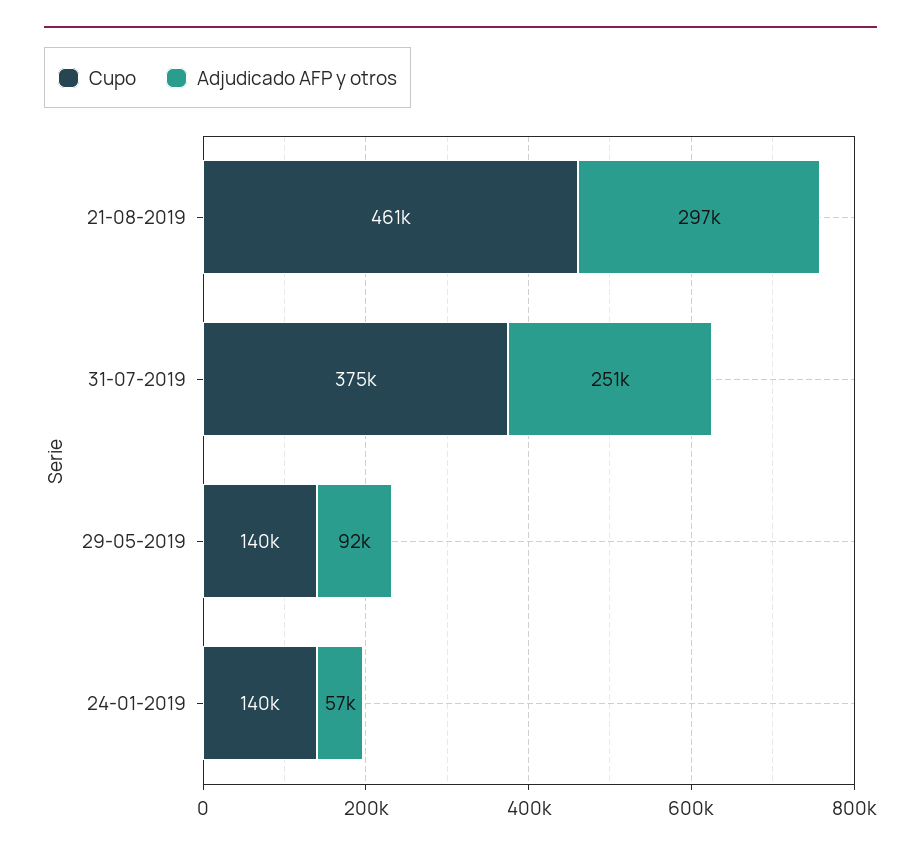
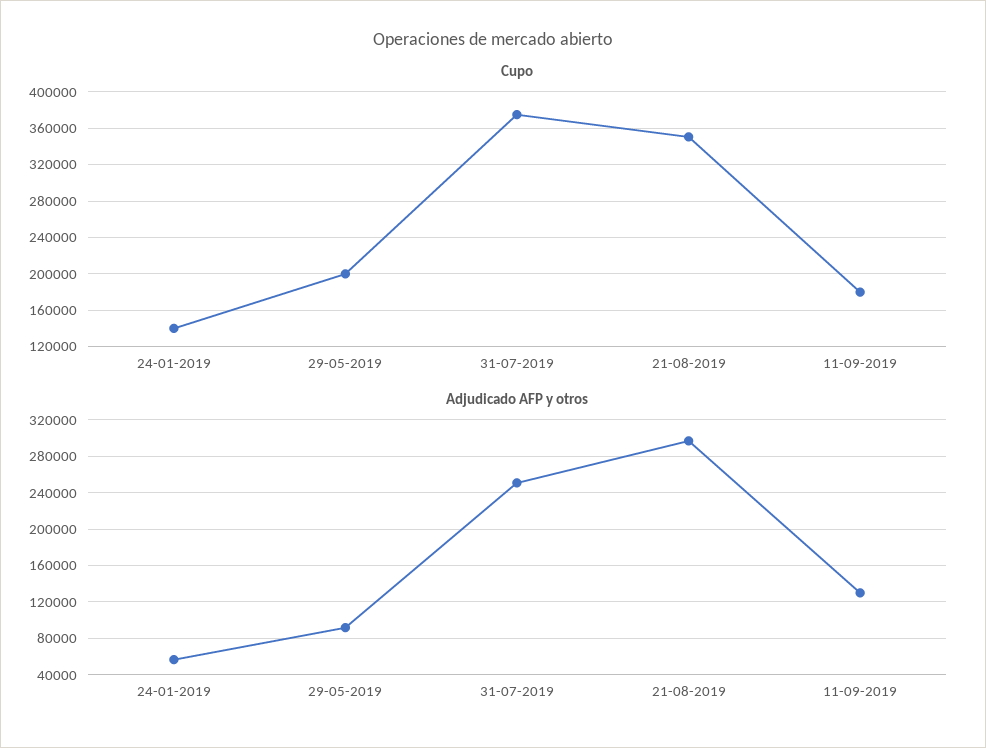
Cupo, 21-08-2019: 461000 -> 350000
Cupo, 29-05-2019: 140000 -> 200000
Cupo, 11-09-2019: none -> 180000
Adjudicado AFP y otros, 11-09-2019: none -> 130000

